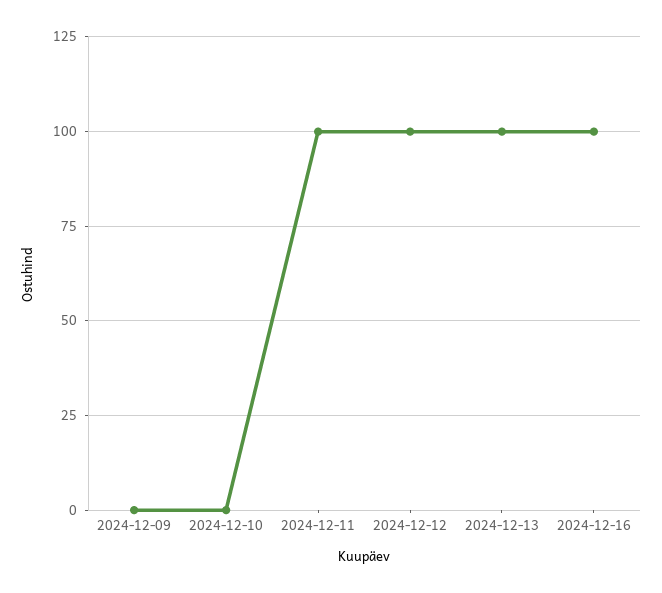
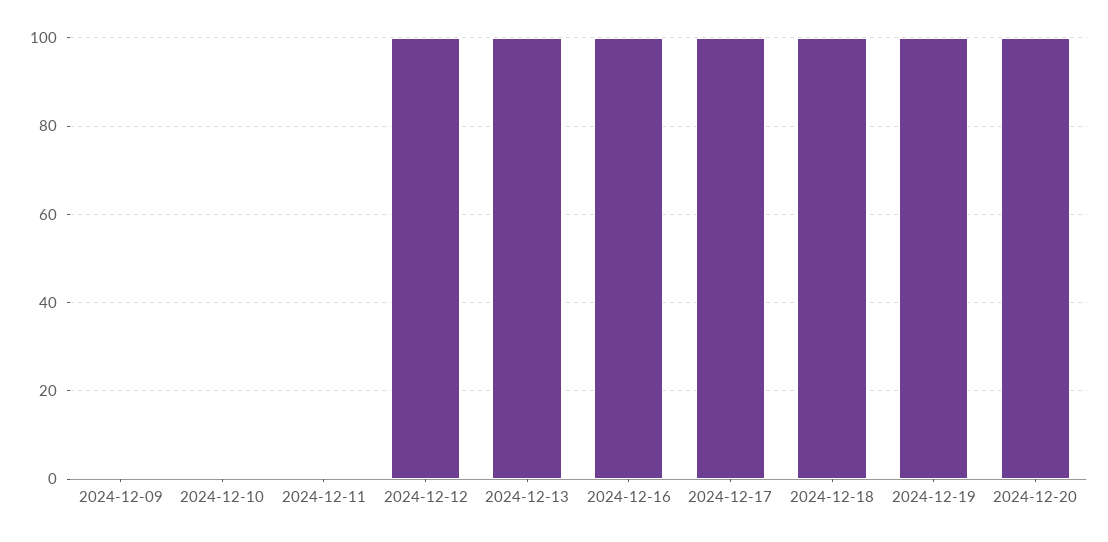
2024-12-11: 100 -> 0
2024-12-17: none -> 100
2024-12-18: none -> 100
2024-12-19: none -> 100
2024-12-20: none -> 100

